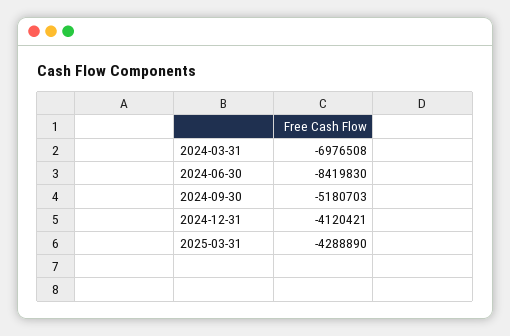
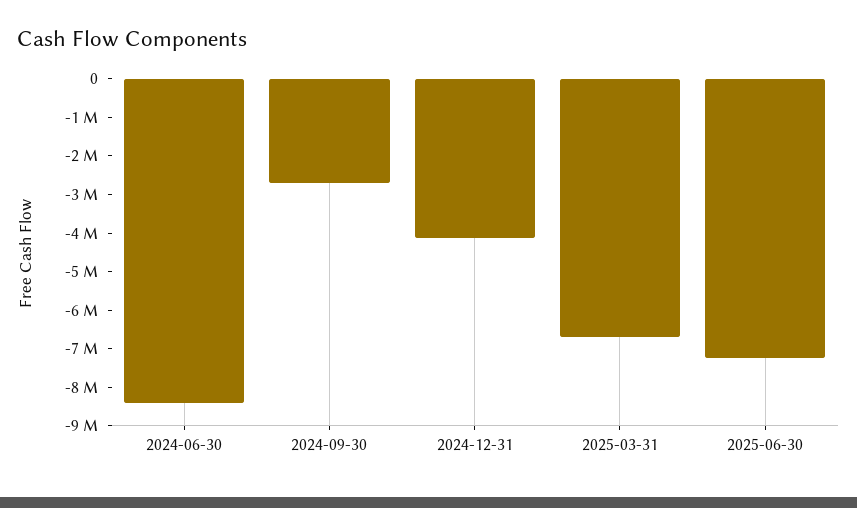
2024-03-31: -6976508 -> none
2024-09-30: -5180703 -> -2750000
2025-03-31: -4288890 -> -6750000
2025-06-30: none -> -7250000

